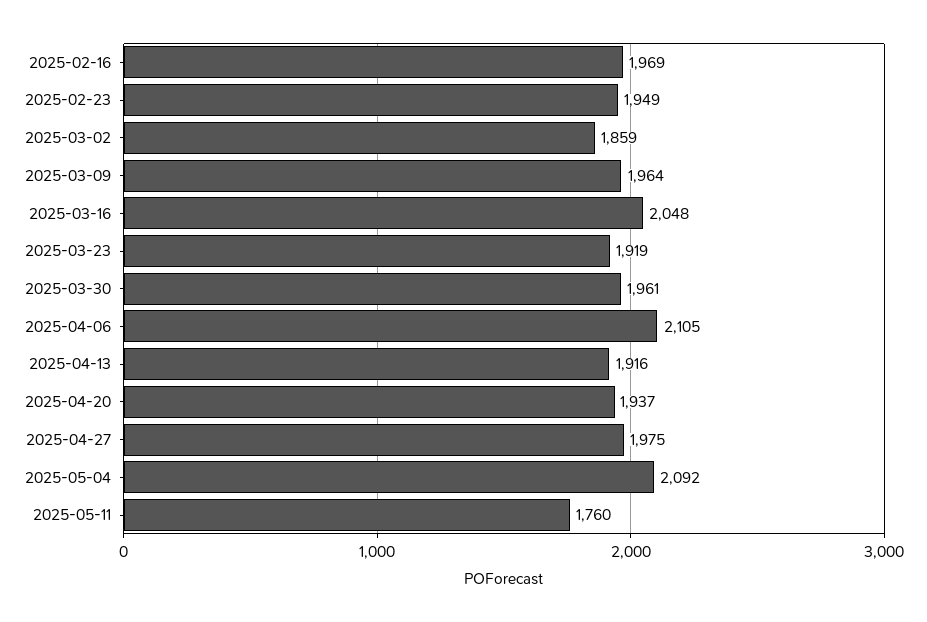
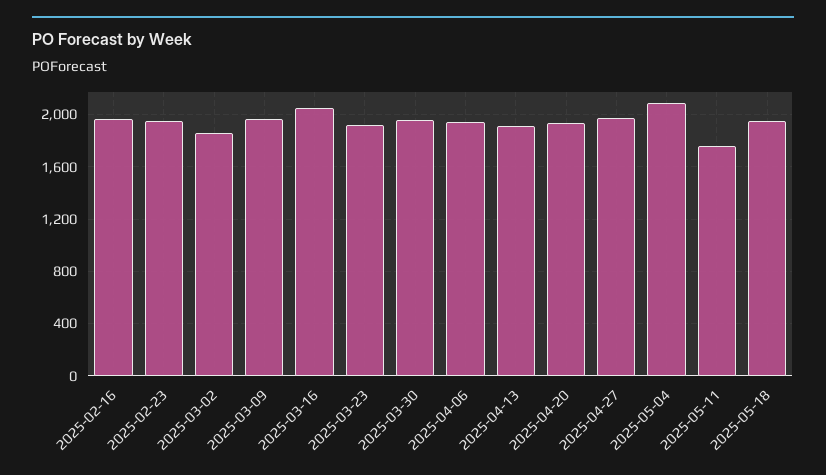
2025-04-06: 2105 -> 1950
2025-05-18: none -> 1950

